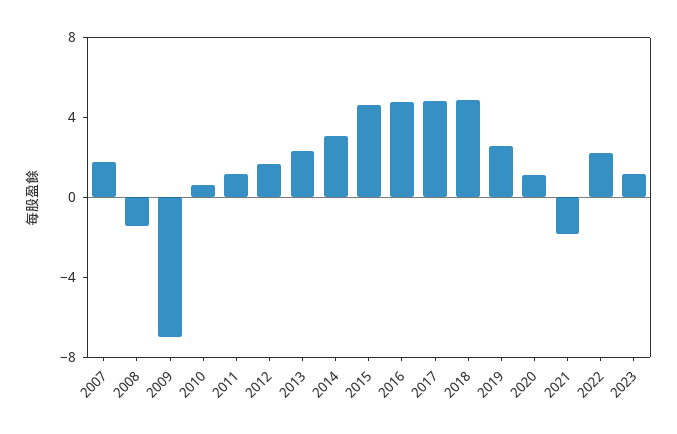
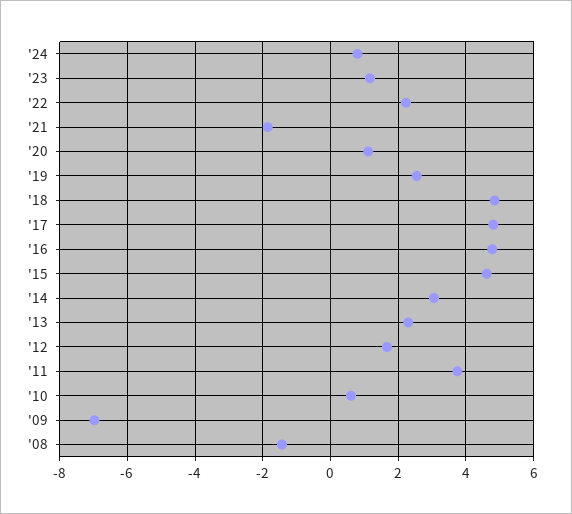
2007: 2 -> none
2011: 1 -> 3.8
'24: none -> 0.8

